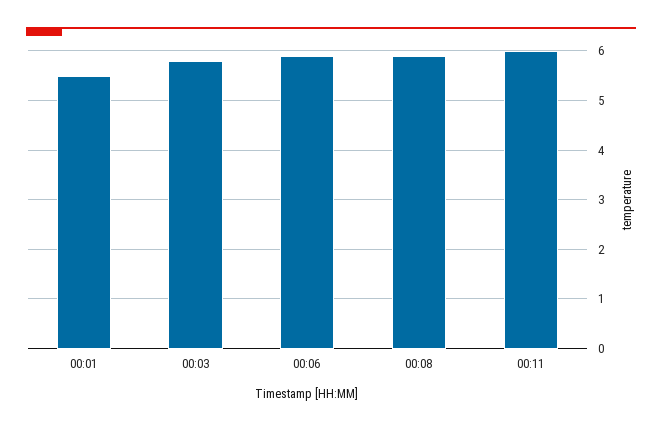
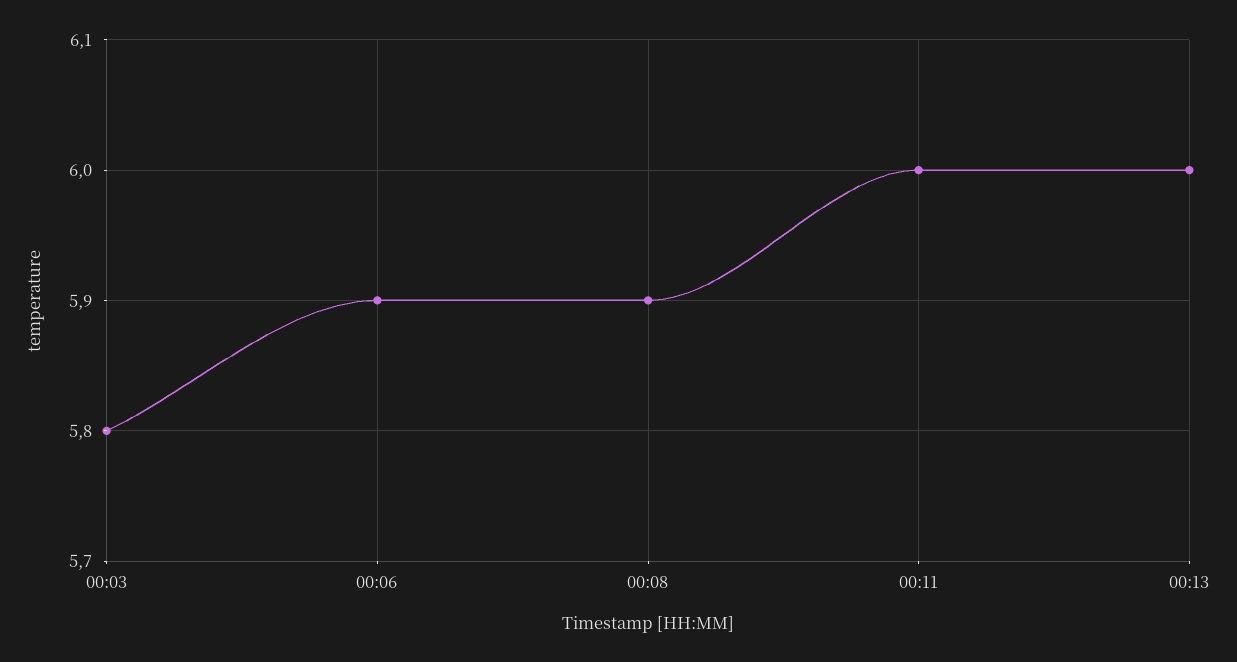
00:01: 5.5 -> none
00:13: none -> 6

